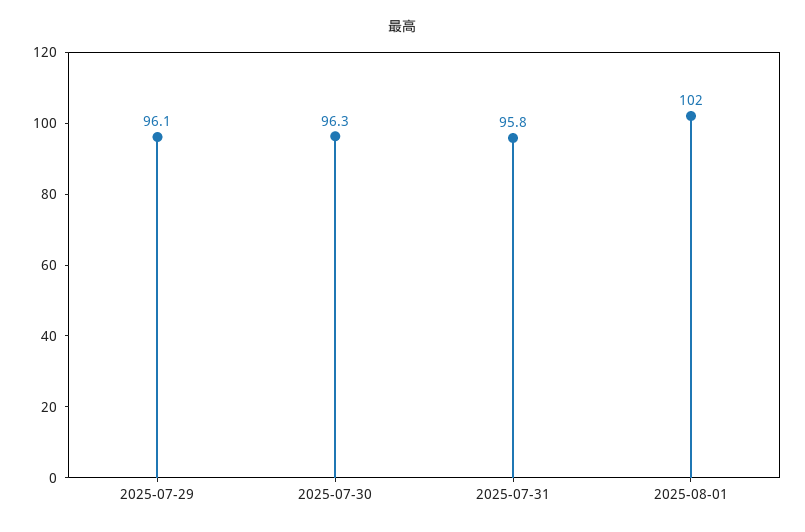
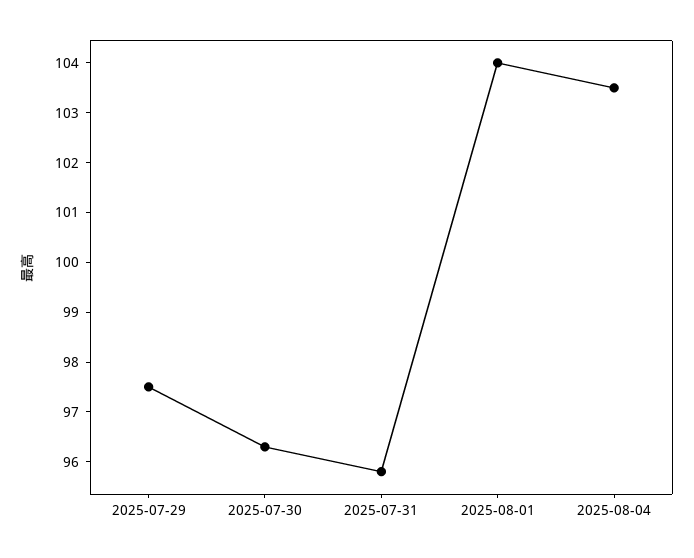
2025-07-29: 96.1 -> 97.5
2025-08-01: 102 -> 104
2025-08-04: none -> 103.5

